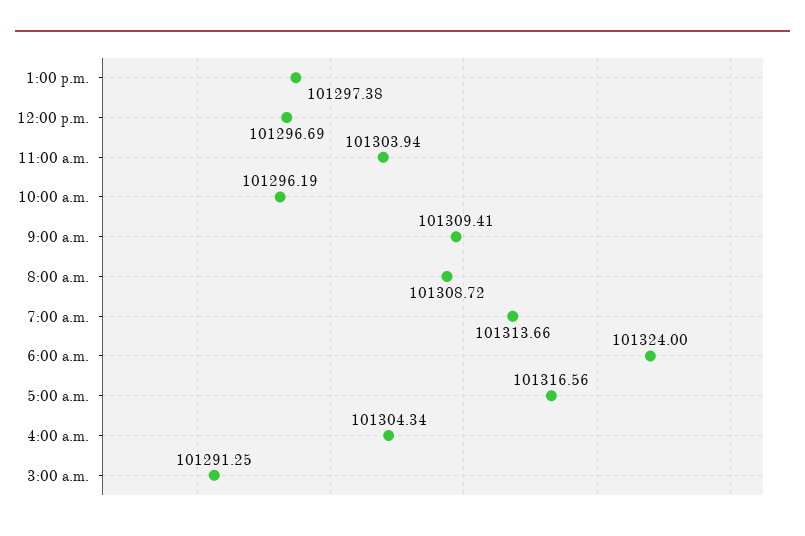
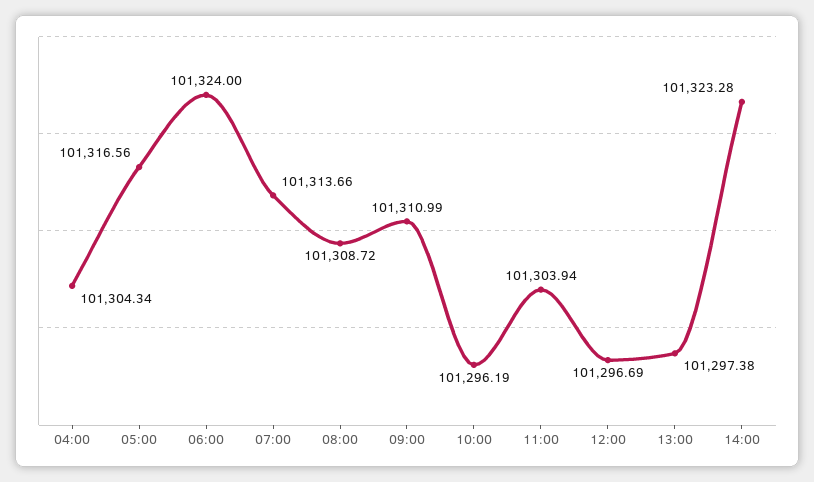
9:00 a.m.: 101309.41 -> 101310.99
3:00 a.m.: 101291.25 -> none
14:00: none -> 101323.28

